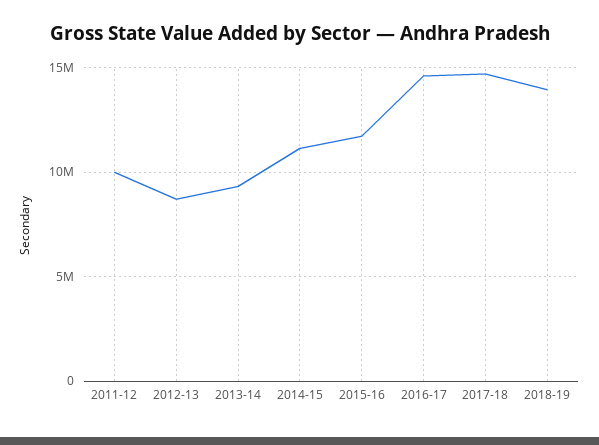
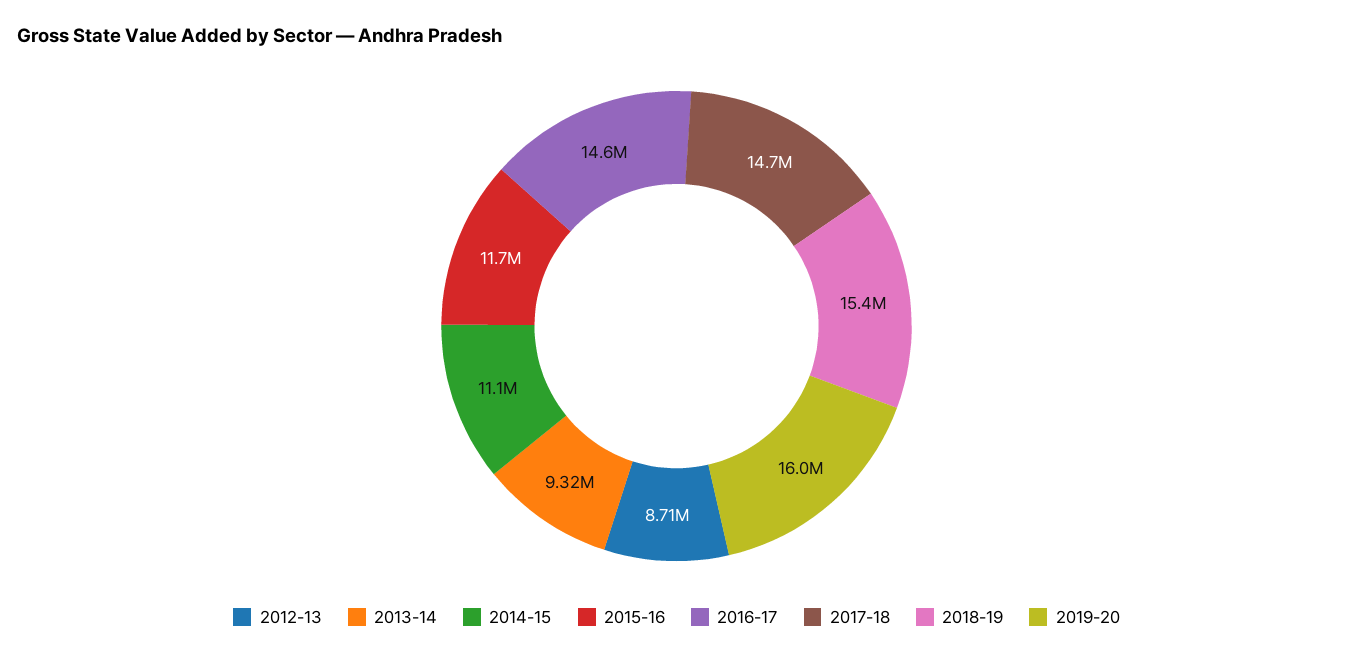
2011-12: 10000000 -> none
2018-19: 14000000 -> 15400000
2019-20: none -> 16000000

